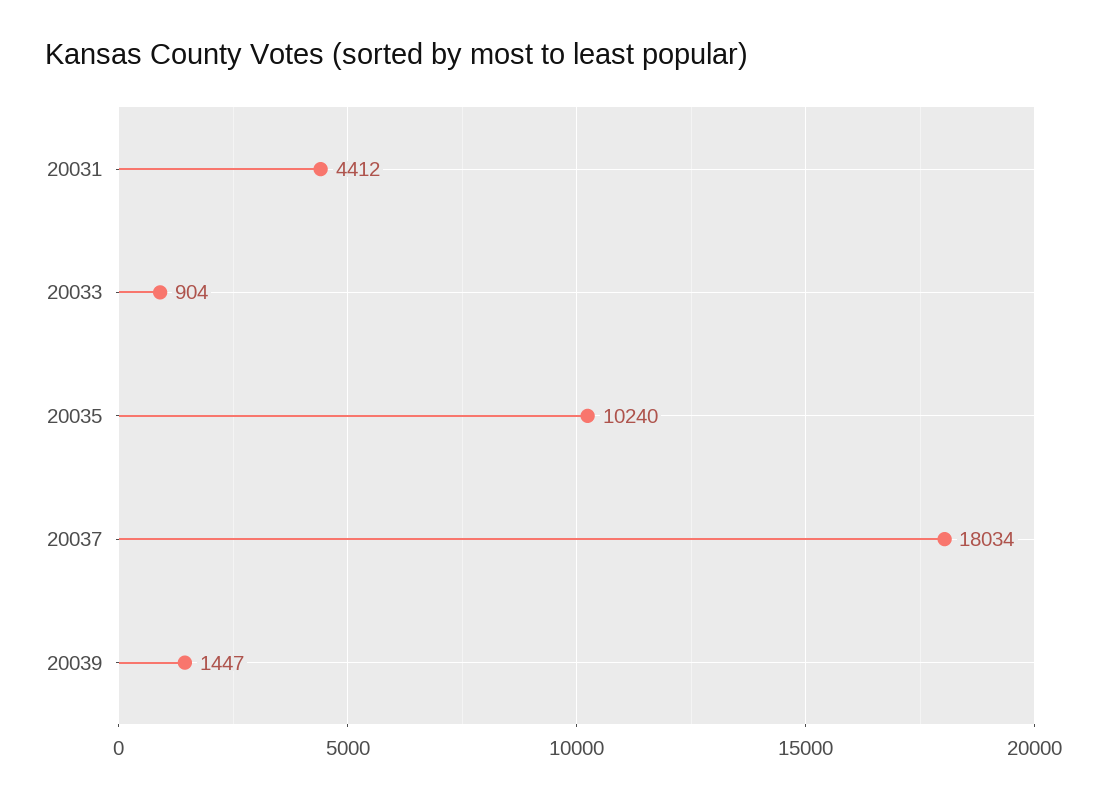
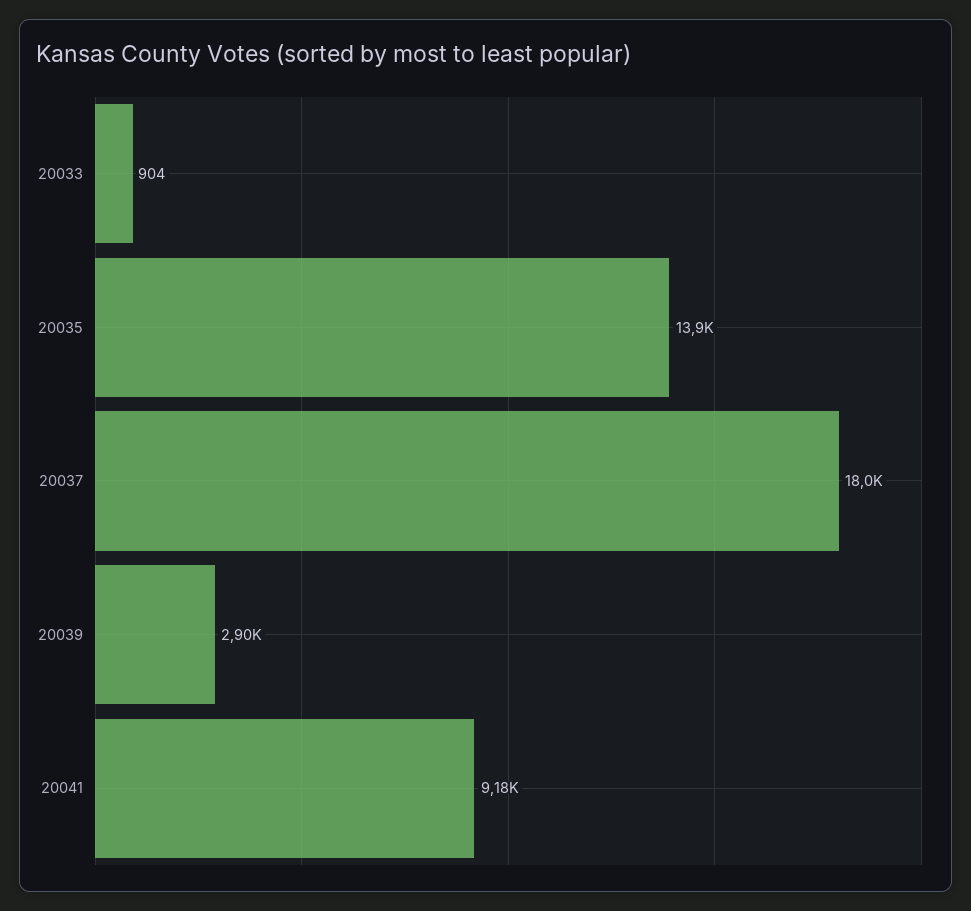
20031: 4412 -> none
20035: 10240 -> 13900
20039: 1447 -> 2900
20041: none -> 9180

